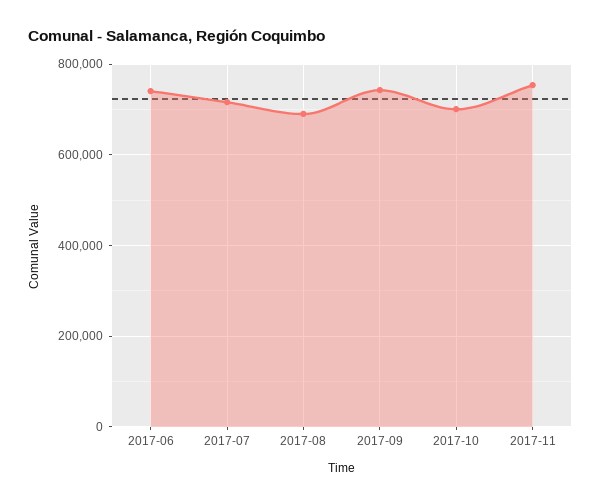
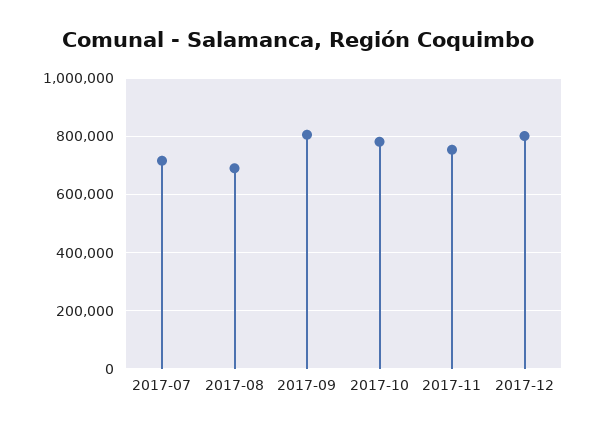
2017-06: 740000 -> none
2017-09: 740000 -> 800000
2017-10: 700000 -> 775000
2017-12: none -> 800000

